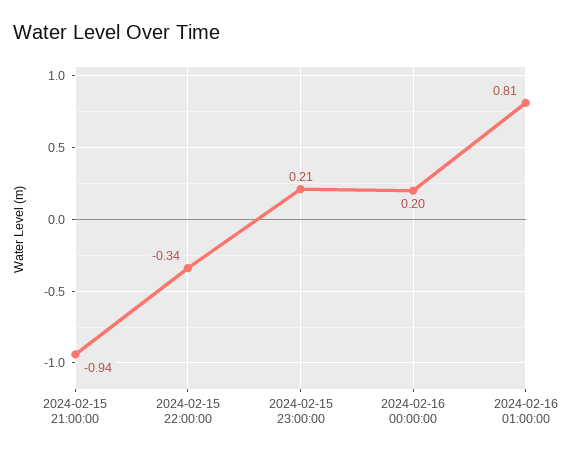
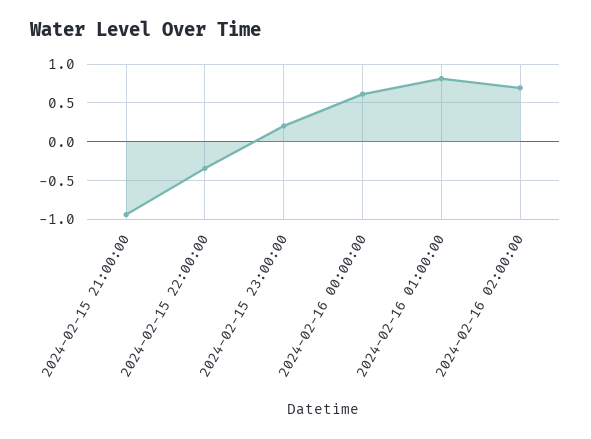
2024-02-16 00:00:00: 0.2 -> 0.6
2024-02-16 02:00:00: none -> 0.7

